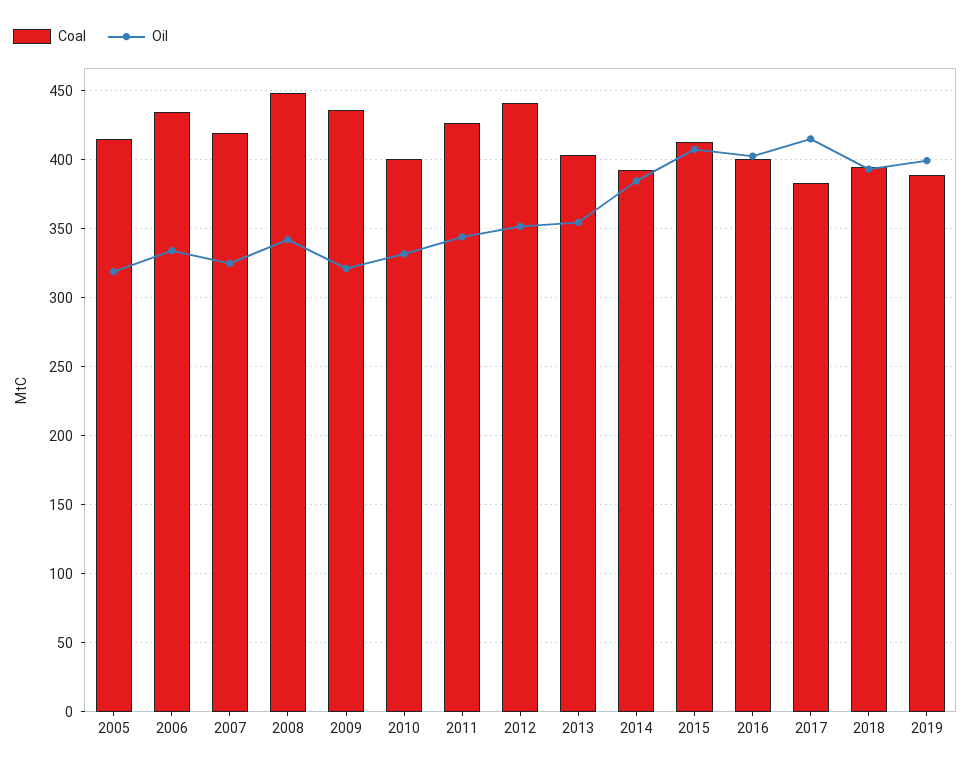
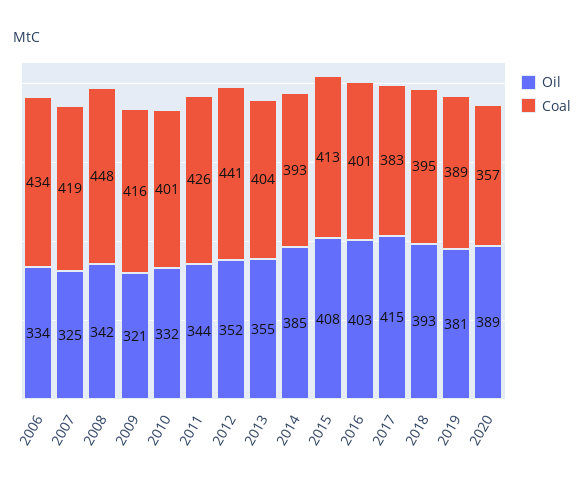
Coal, 2005: 415 -> none
Oil, 2005: 320 -> none
Coal, 2009: 435 -> 416
Oil, 2019: 400 -> 381
Oil, 2020: none -> 389
Coal, 2020: none -> 357

